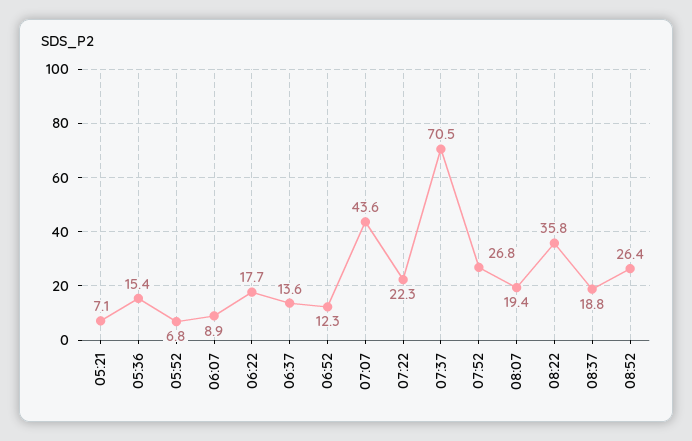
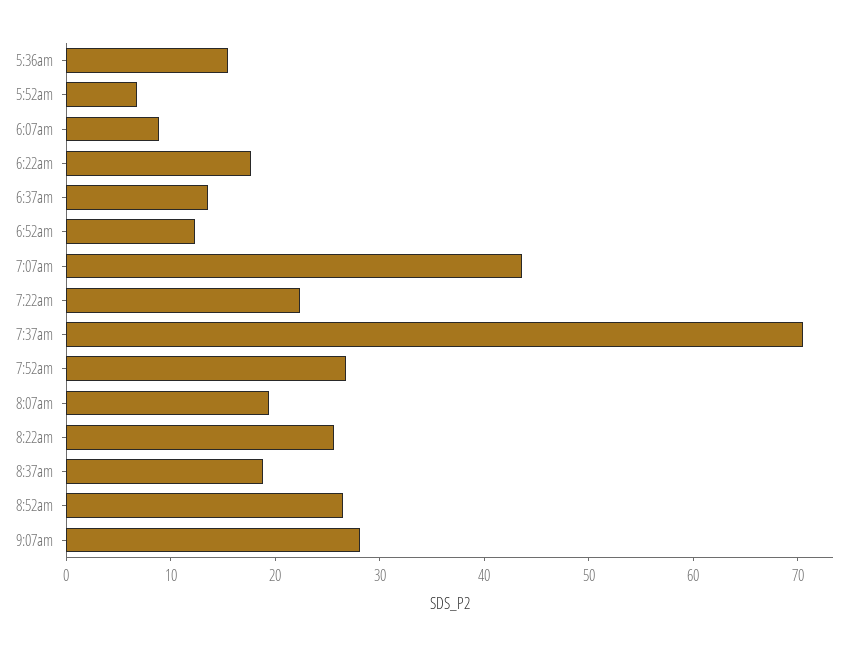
05:21: 7.1 -> none
08:22: 35.8 -> 26
9:07am: none -> 28

